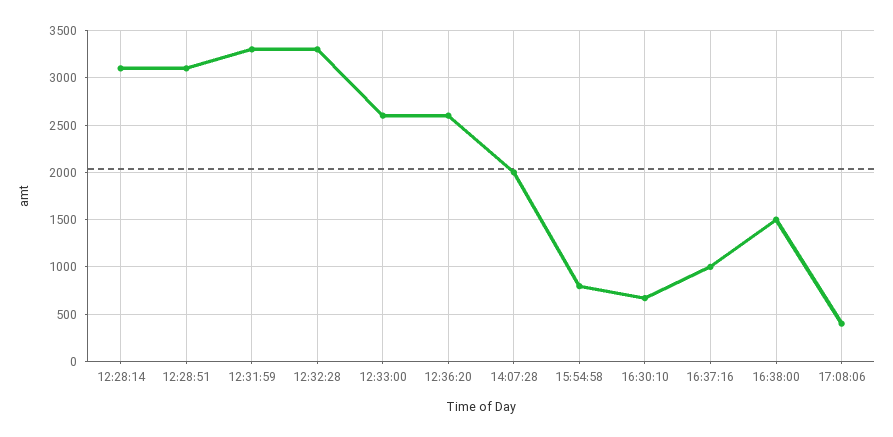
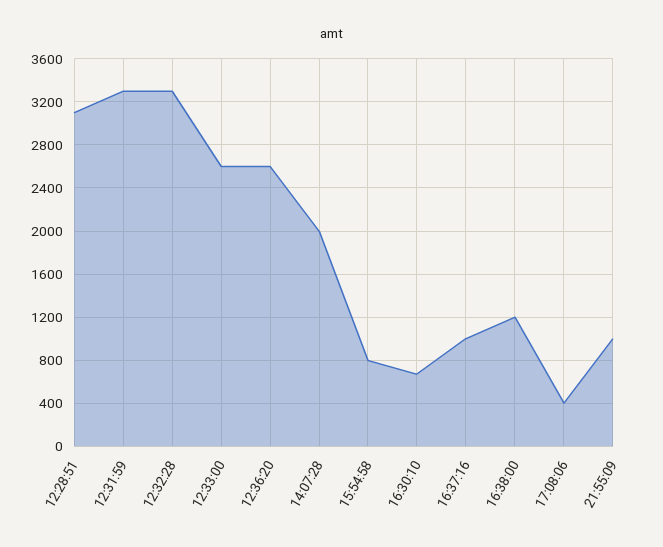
12:28:14: 3100 -> none
16:38:00: 1500 -> 1200
21:55:09: none -> 1000

